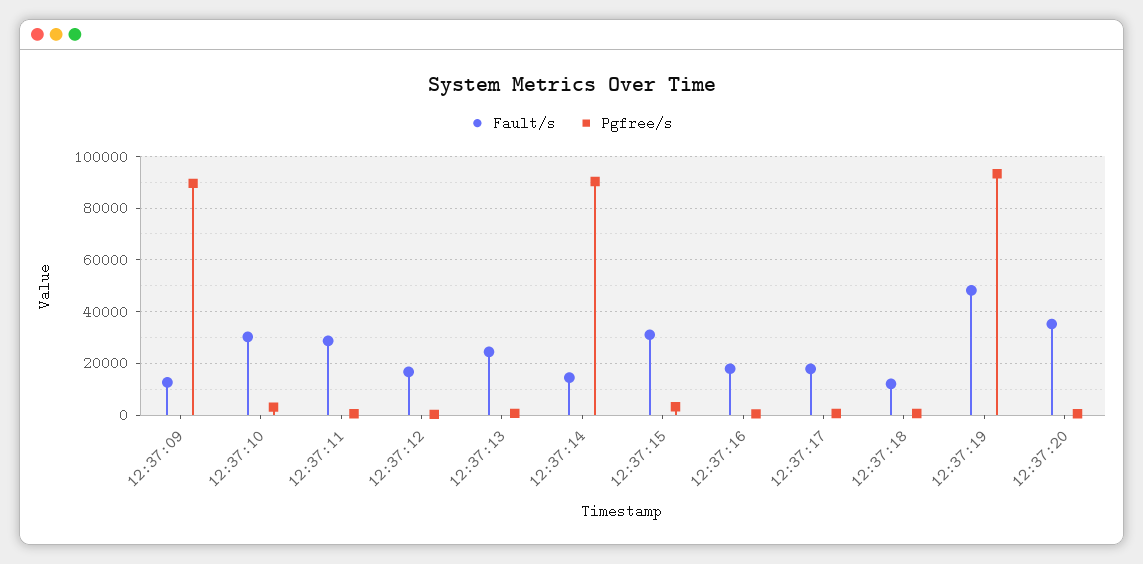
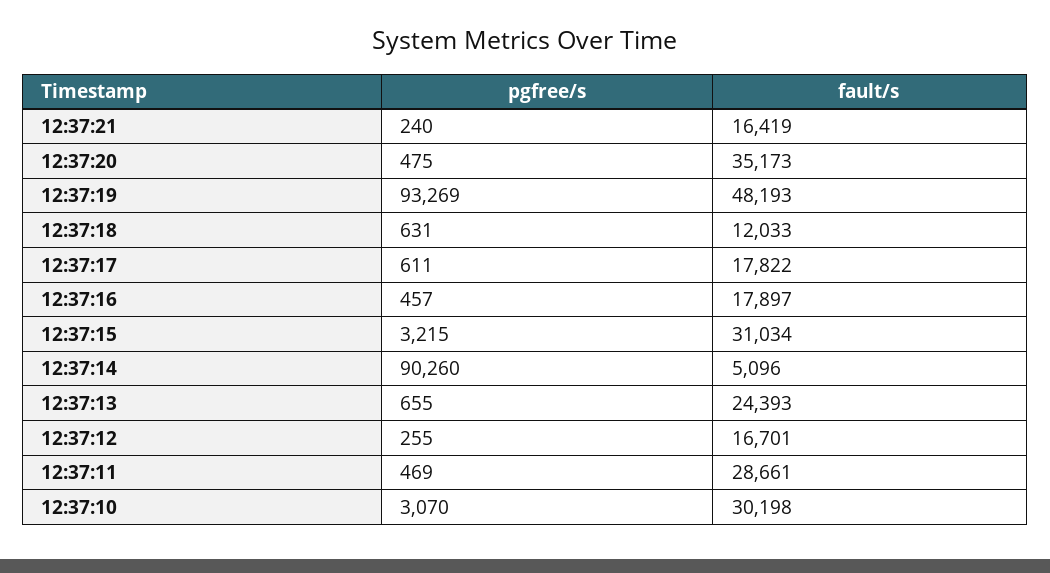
Fault/s, 12:37:09: 12500 -> none
Pgfree/s, 12:37:09: 90000 -> none
Fault/s, 12:37:14: 15000 -> 5096
Pgfree/s, 12:37:21: none -> 240
Fault/s, 12:37:21: none -> 16419

